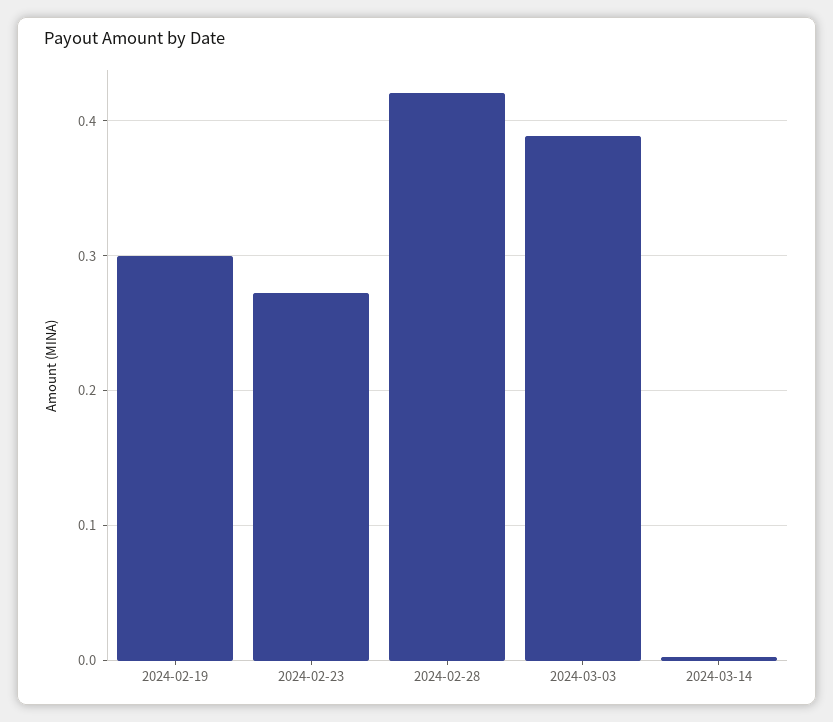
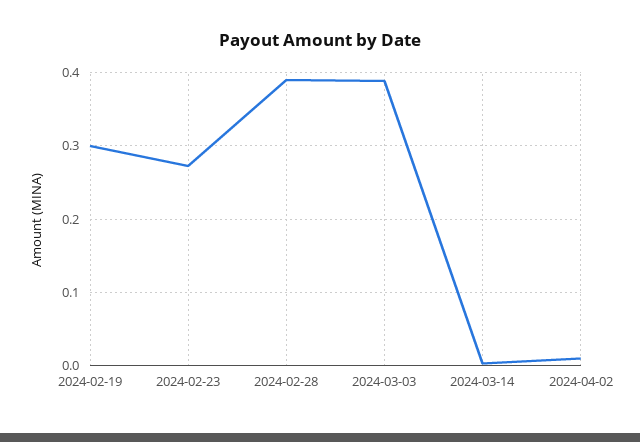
2024-02-28: 0.42 -> 0.39
2024-04-02: none -> 0.01

